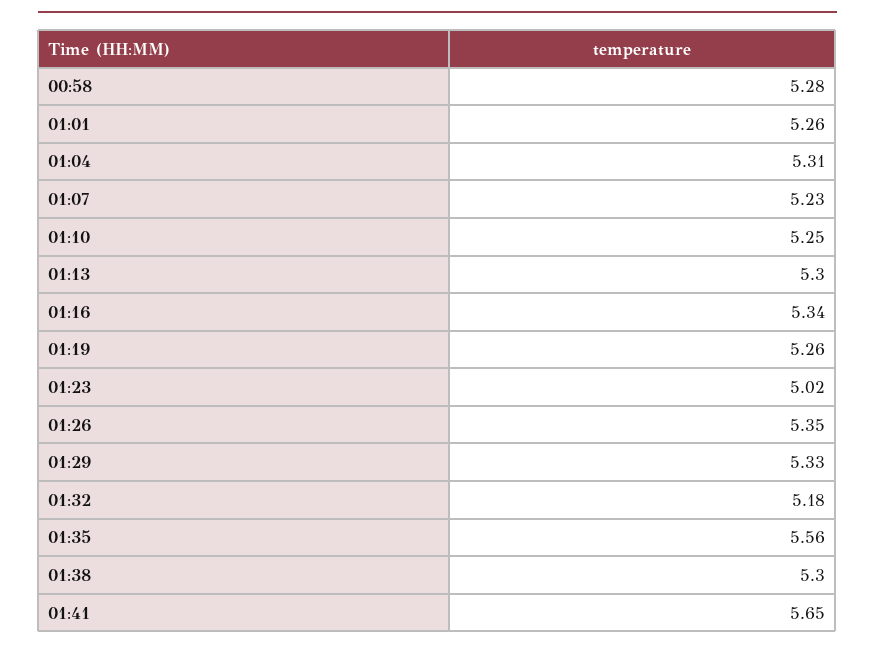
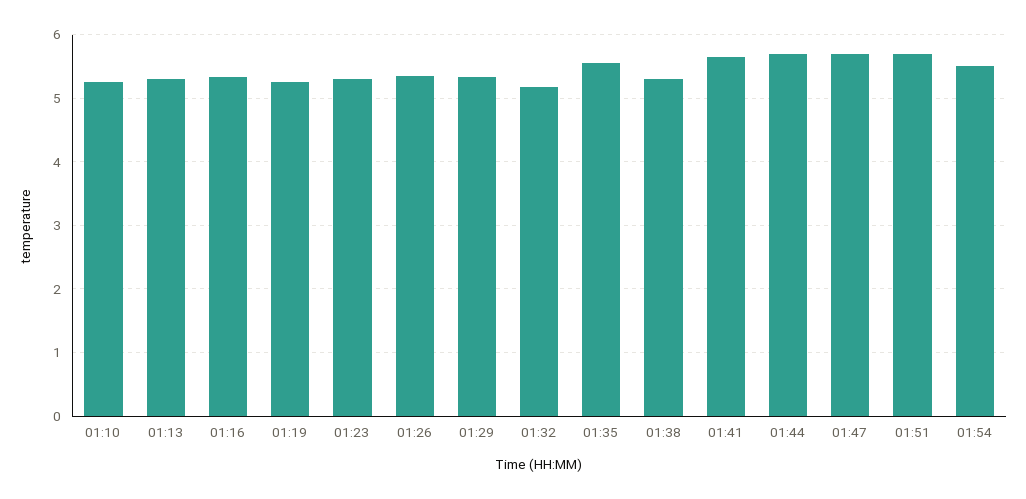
00:58: 5.28 -> none
01:01: 5.26 -> none
01:04: 5.31 -> none
01:07: 5.23 -> none
01:23: 5.02 -> 5.3
01:44: none -> 5.7
01:47: none -> 5.7
01:51: none -> 5.7
01:54: none -> 5.5

